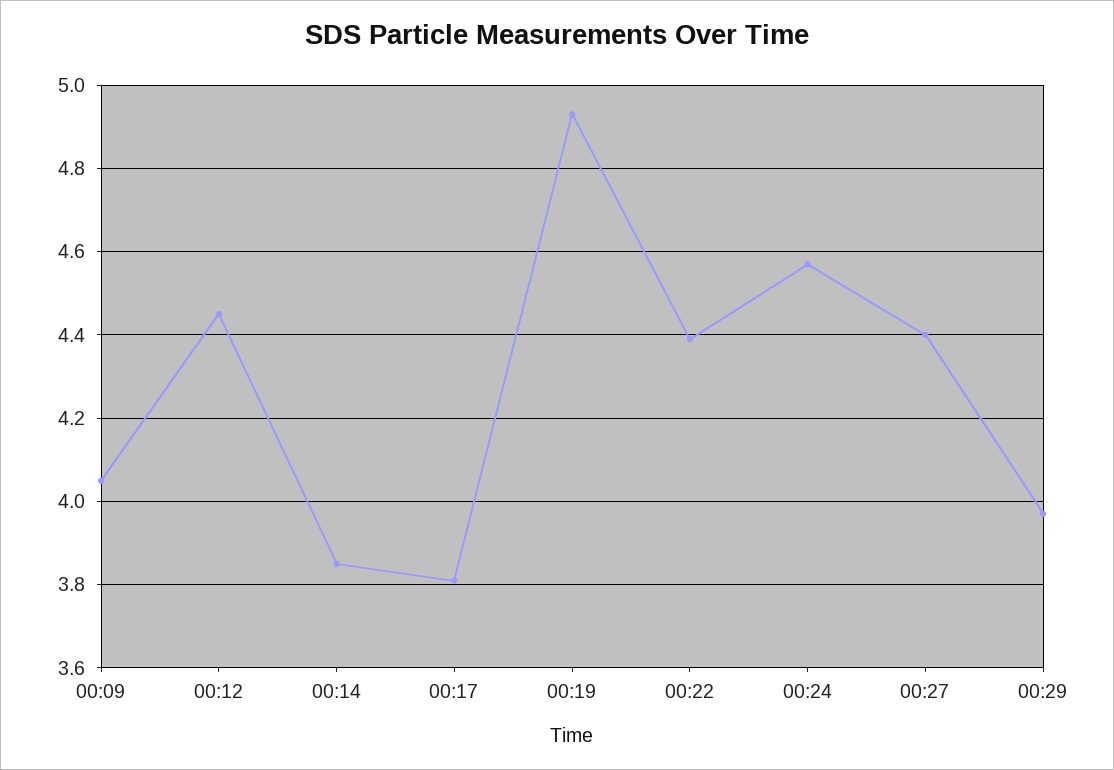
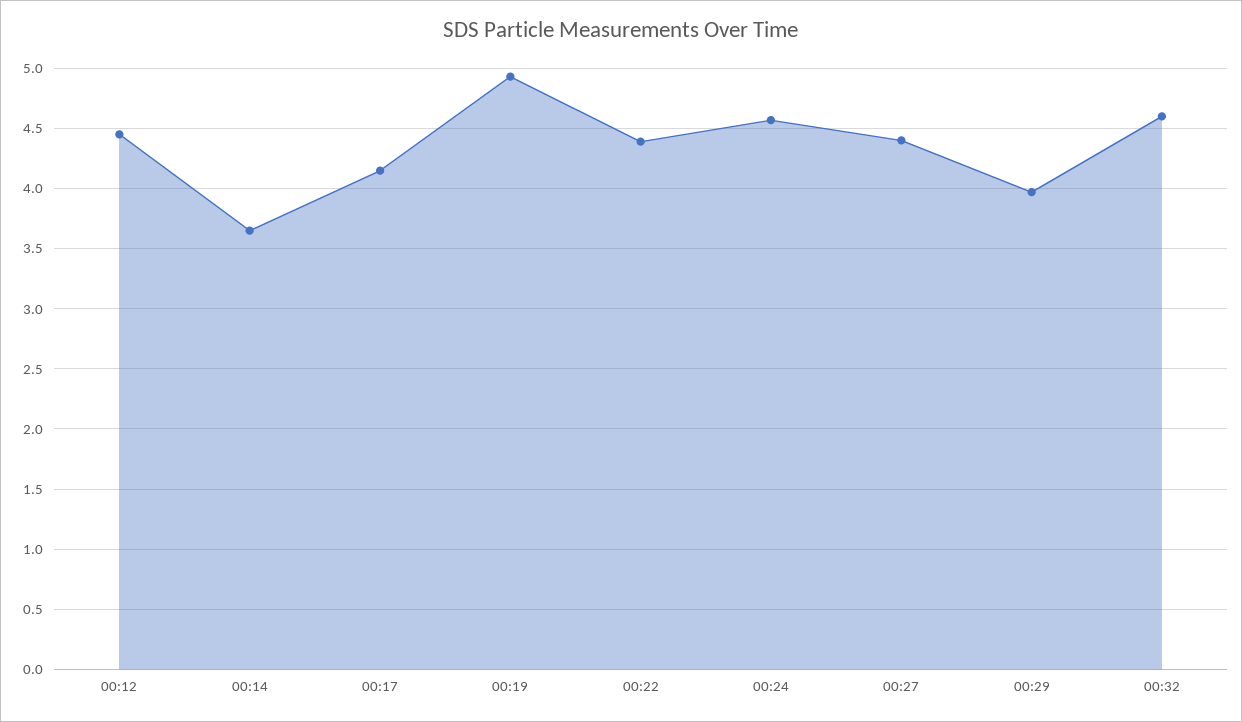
00:09: 4.05 -> none
00:14: 3.85 -> 3.65
00:17: 3.8 -> 4.15
00:32: none -> 4.6

